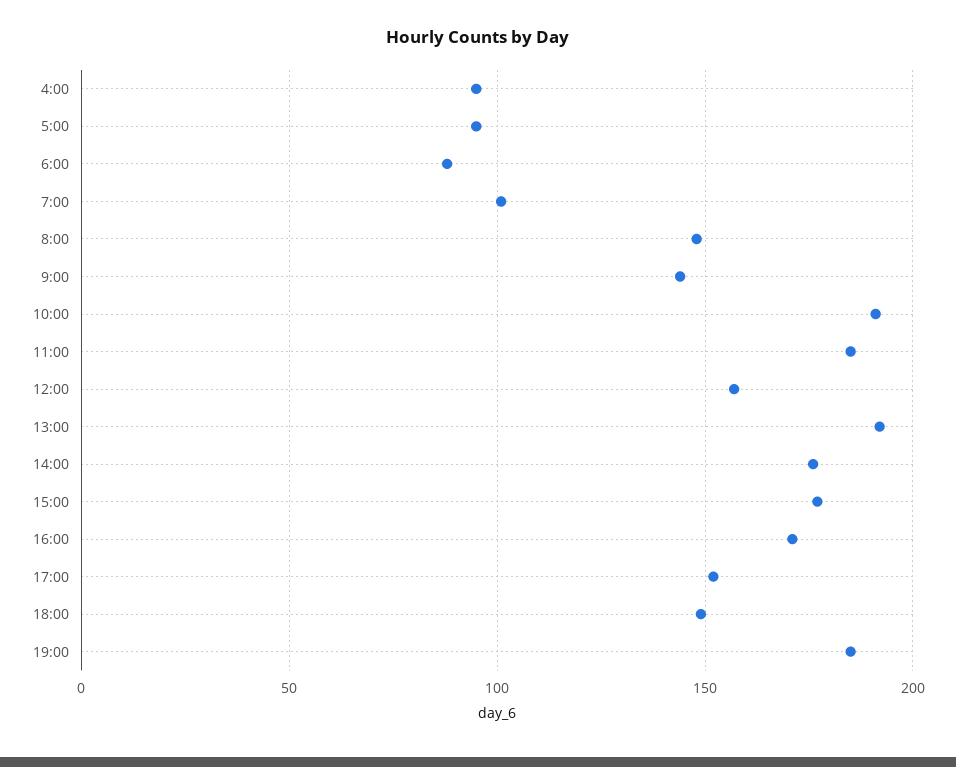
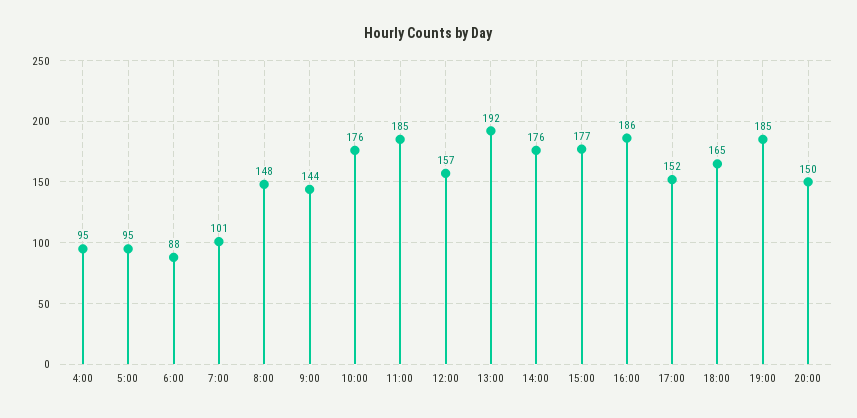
10:00: 190 -> 176
16:00: 170 -> 186
18:00: 150 -> 165
20:00: none -> 150

